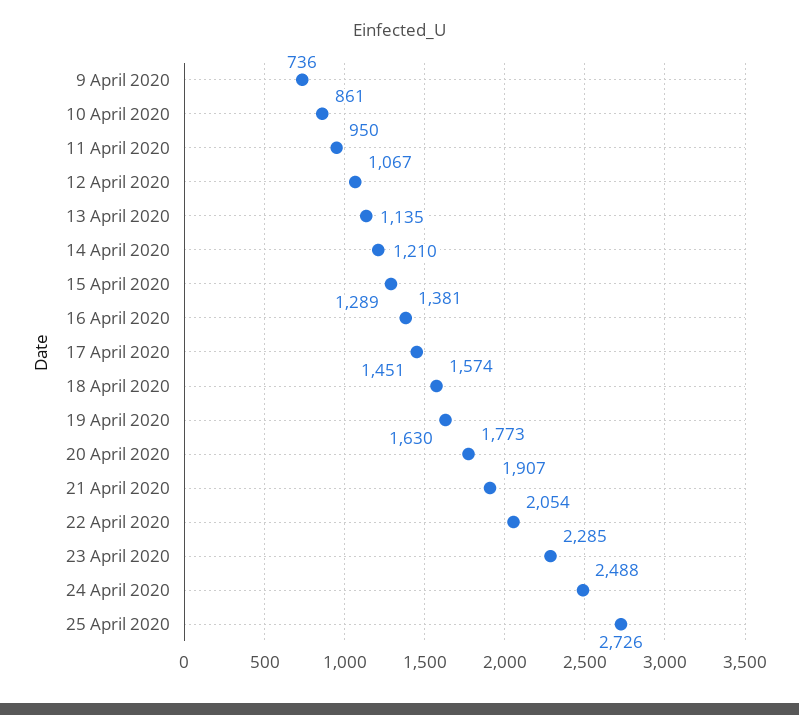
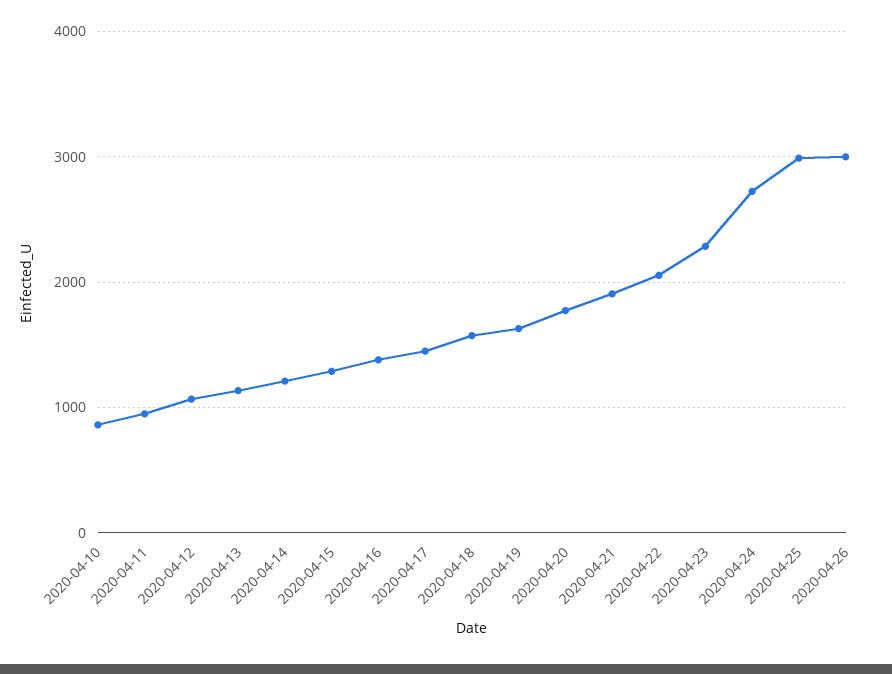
9 April 2020: 736 -> none
24 April 2020: 2488 -> 2700
25 April 2020: 2726 -> 3000
2020-04-26: none -> 3000

